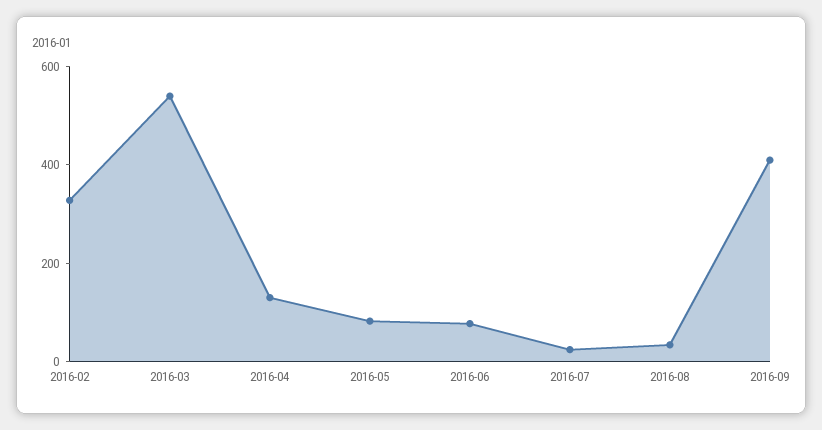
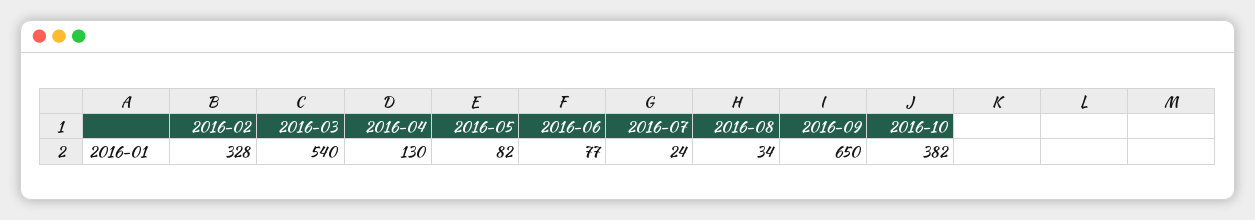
2016-09: 400 -> 650
2016-10: none -> 382

